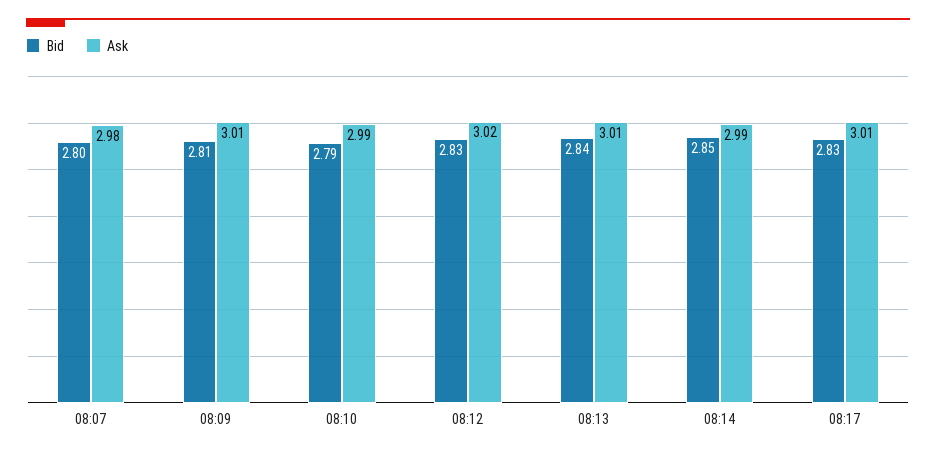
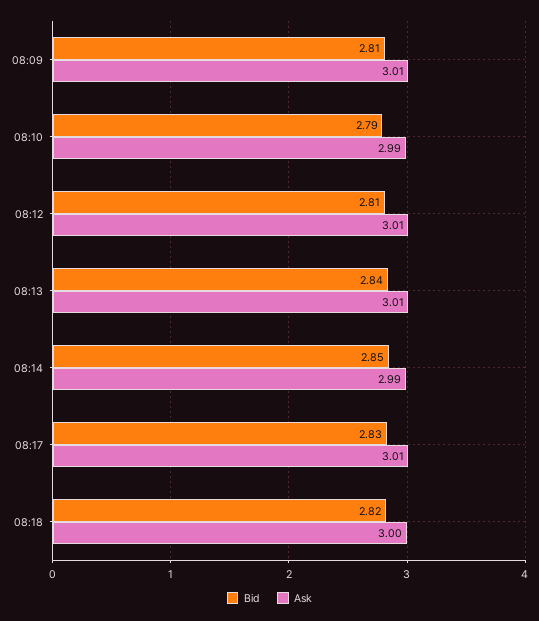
Bid, 08:07: 2.8 -> none
Ask, 08:07: 2.98 -> none
Bid, 08:12: 2.83 -> 2.81
Ask, 08:12: 3.02 -> 3.01
Bid, 08:18: none -> 2.82
Ask, 08:18: none -> 3

